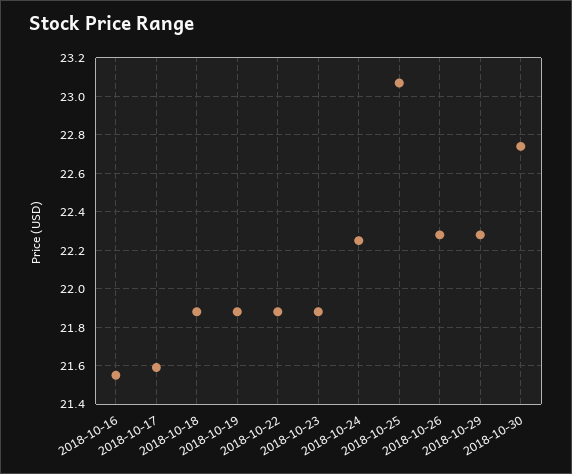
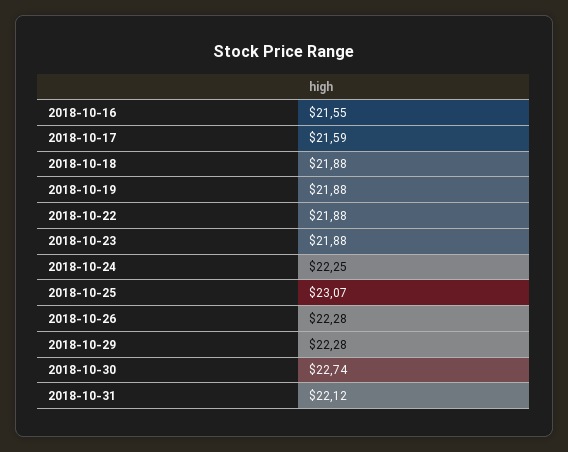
2018-10-31: none -> 22.12

